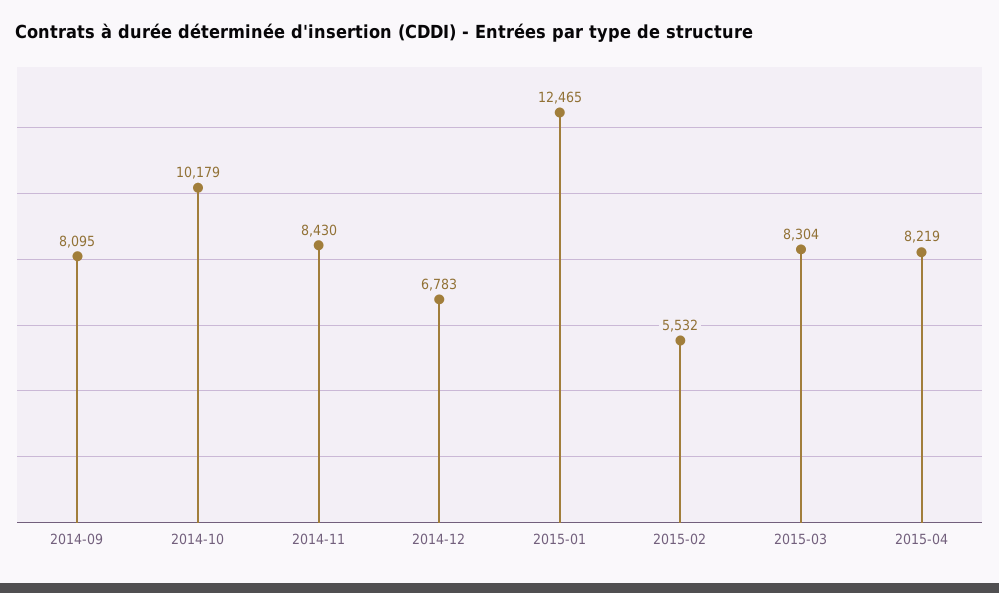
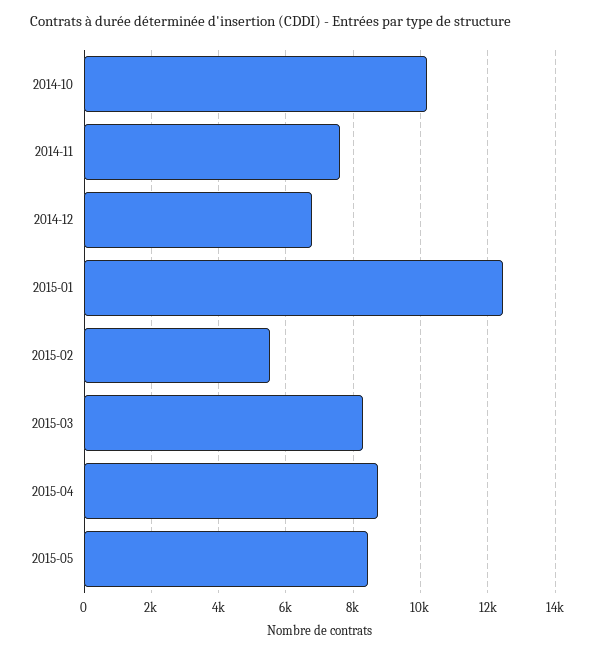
2014-09: 8095 -> none
2014-11: 8430 -> 7600
2015-04: 8219 -> 8800
2015-05: none -> 8400

